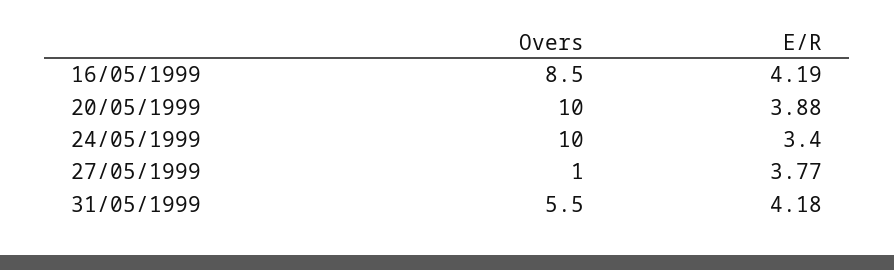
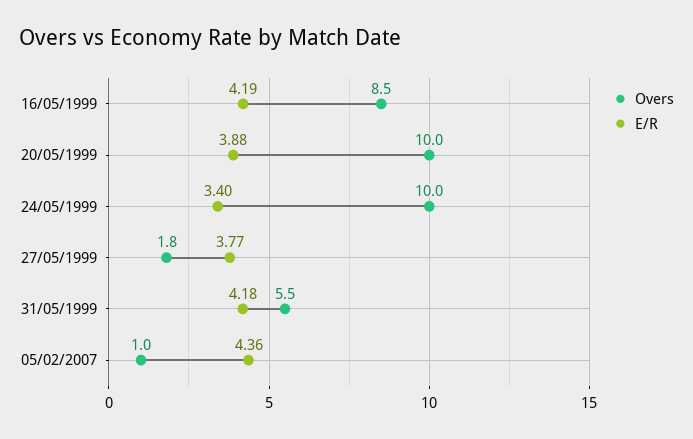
Overs, 27/05/1999: 1 -> 1.8
Overs, 05/02/2007: none -> 1
E/R, 05/02/2007: none -> 4.36

